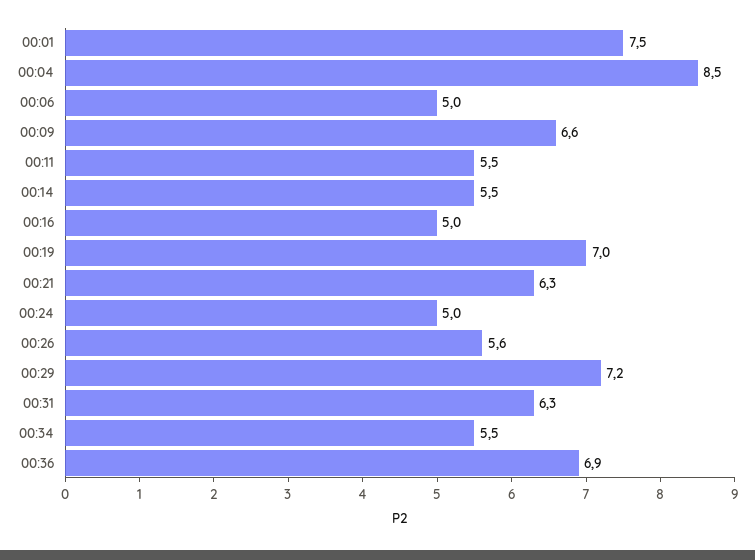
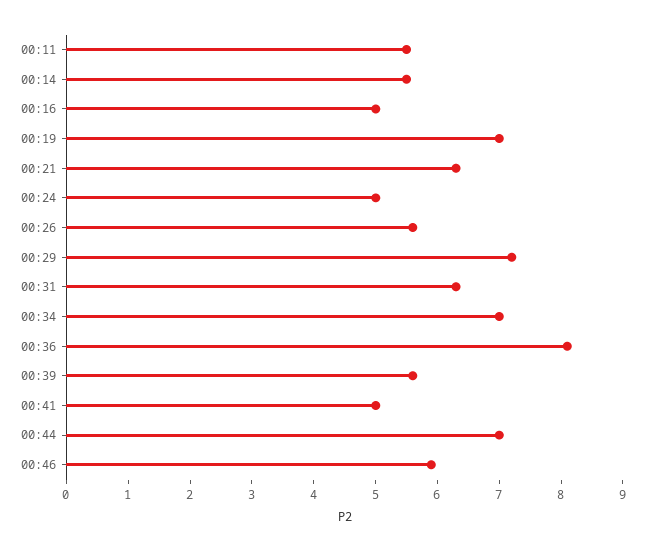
00:01: 7.5 -> none
00:04: 8.5 -> none
00:06: 5 -> none
00:09: 6.6 -> none
00:34: 5.5 -> 7
00:36: 6.9 -> 8
00:39: none -> 5.5
00:41: none -> 5
00:44: none -> 7
00:46: none -> 6

